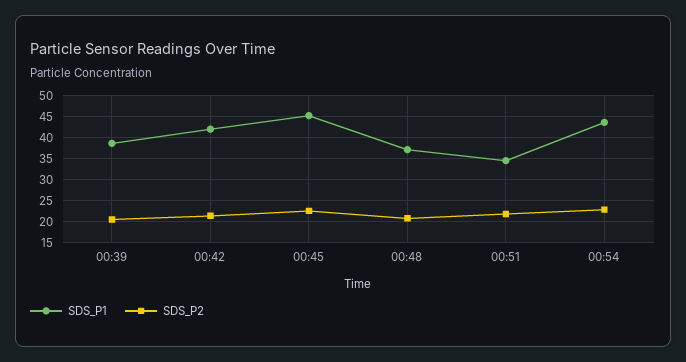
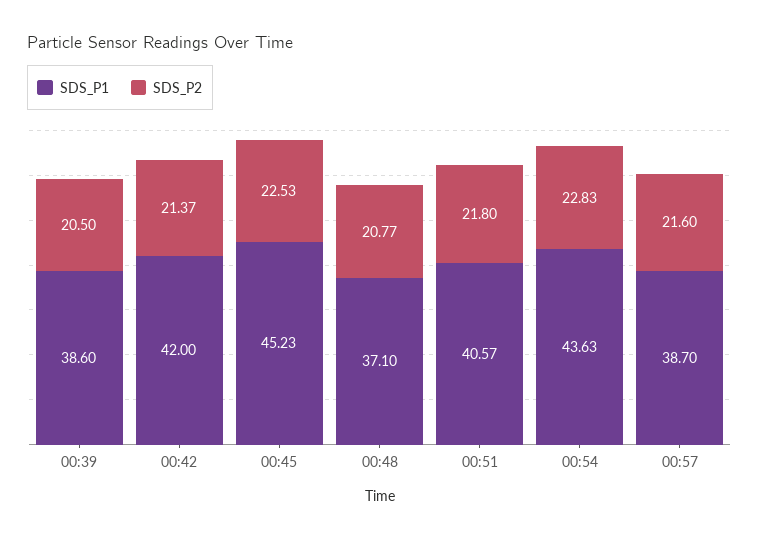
SDS_P1, 00:51: 35 -> 40.57
SDS_P1, 00:57: none -> 38.7
SDS_P2, 00:57: none -> 21.6

